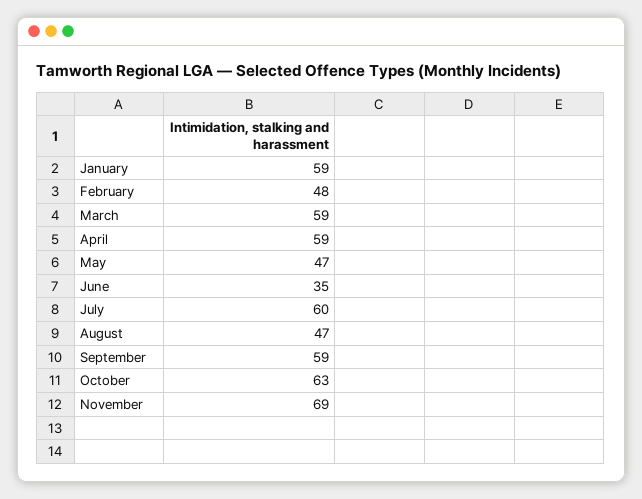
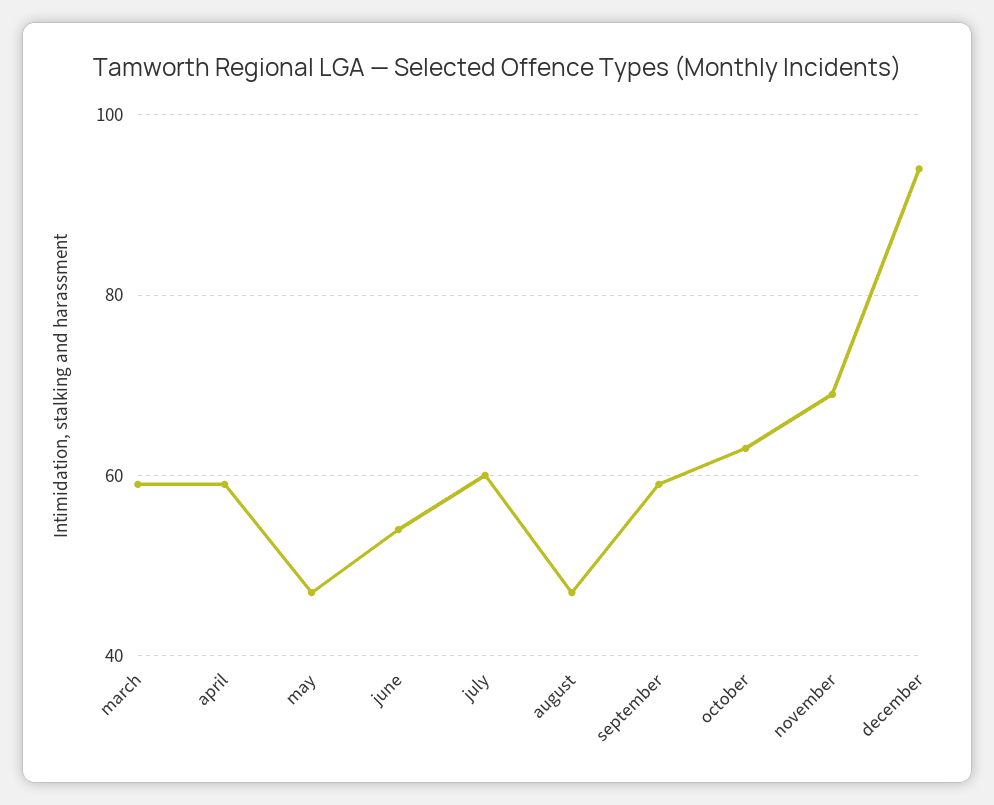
January: 59 -> none
February: 48 -> none
June: 35 -> 55
december: none -> 95

